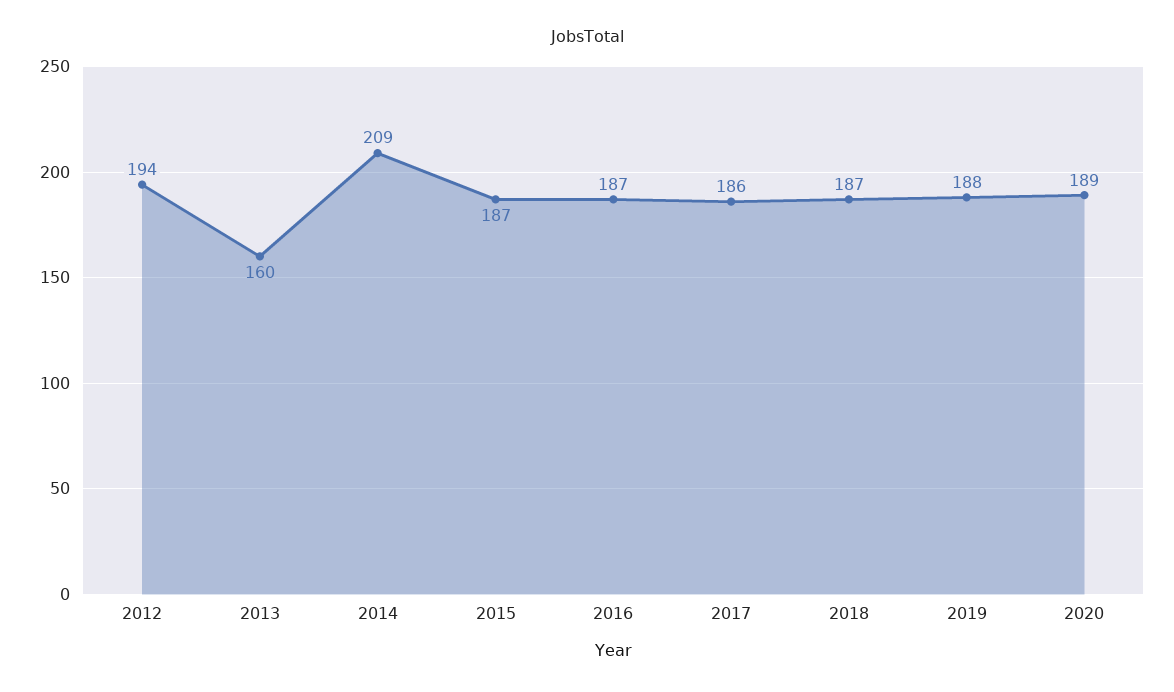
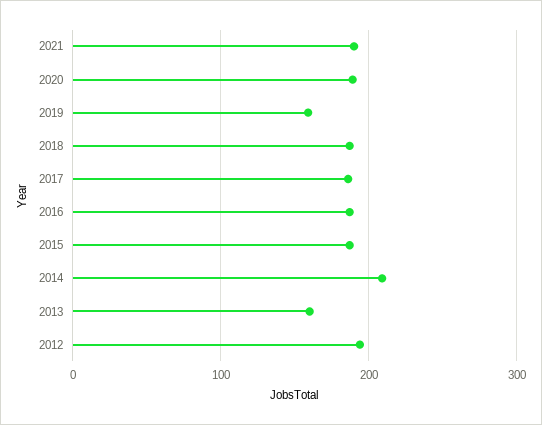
2019: 188 -> 160
2021: none -> 190

